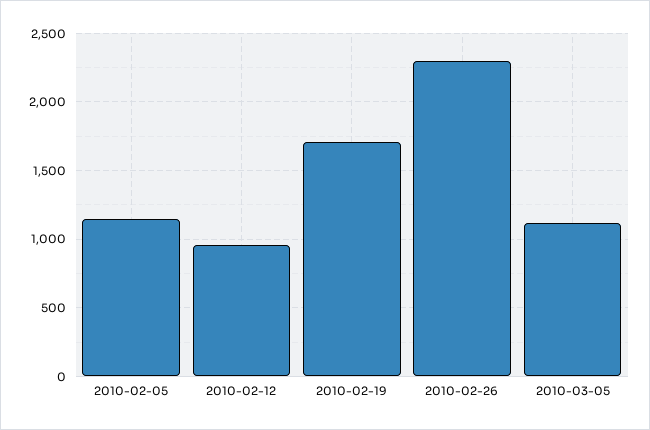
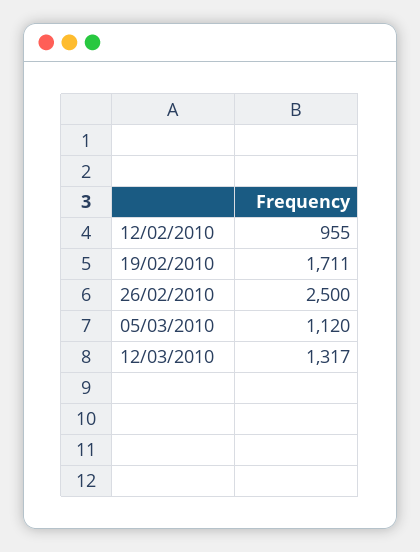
2010-02-05: 1150 -> none
2010-02-26: 2300 -> 2500
12/03/2010: none -> 1317

